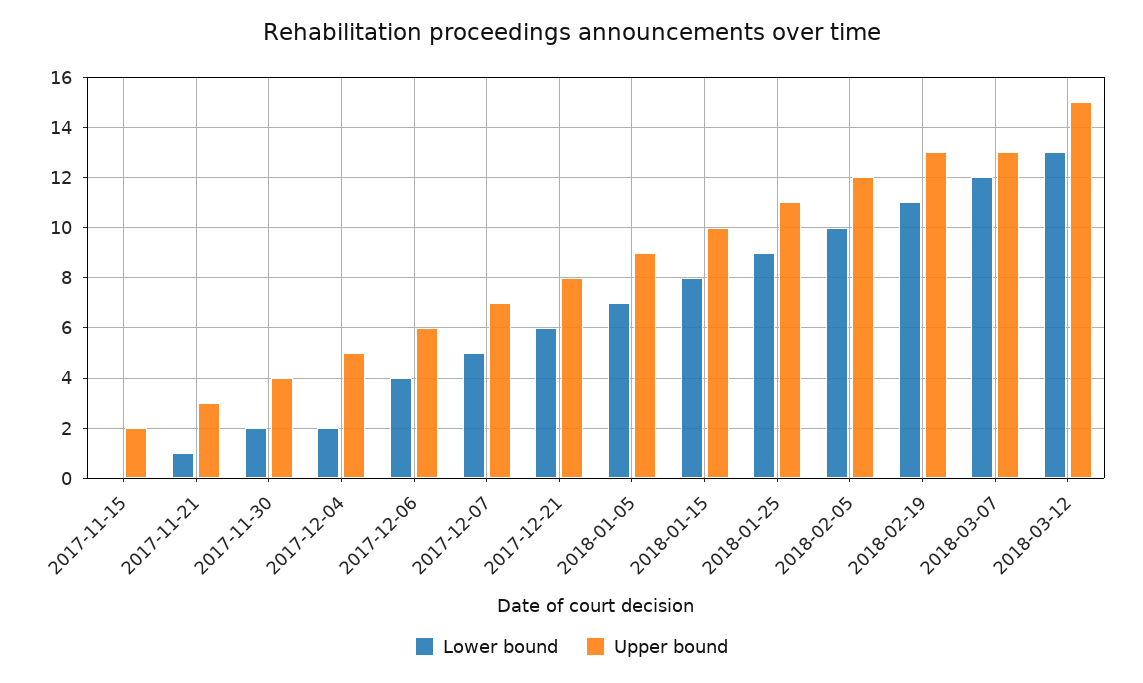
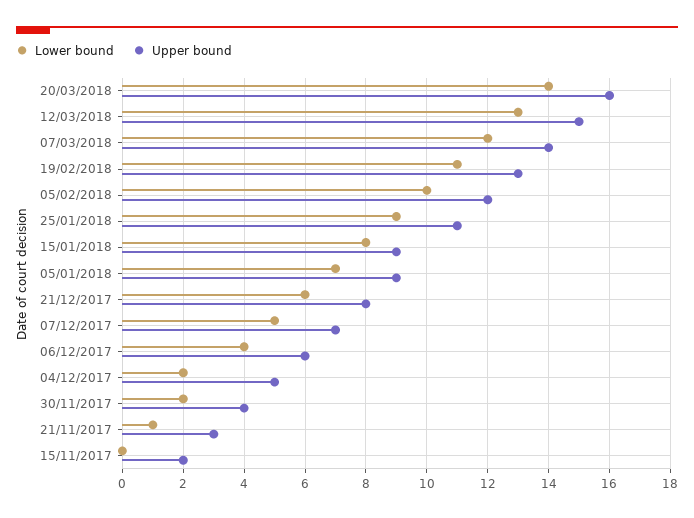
Upper bound, 2018-01-15: 10 -> 9
Upper bound, 2018-03-07: 13 -> 14
Lower bound, 20/03/2018: none -> 14
Upper bound, 20/03/2018: none -> 16

